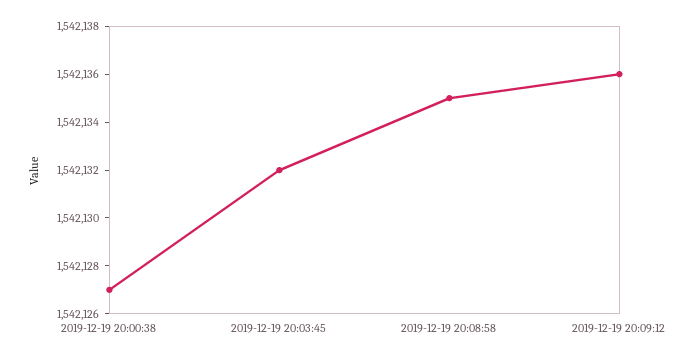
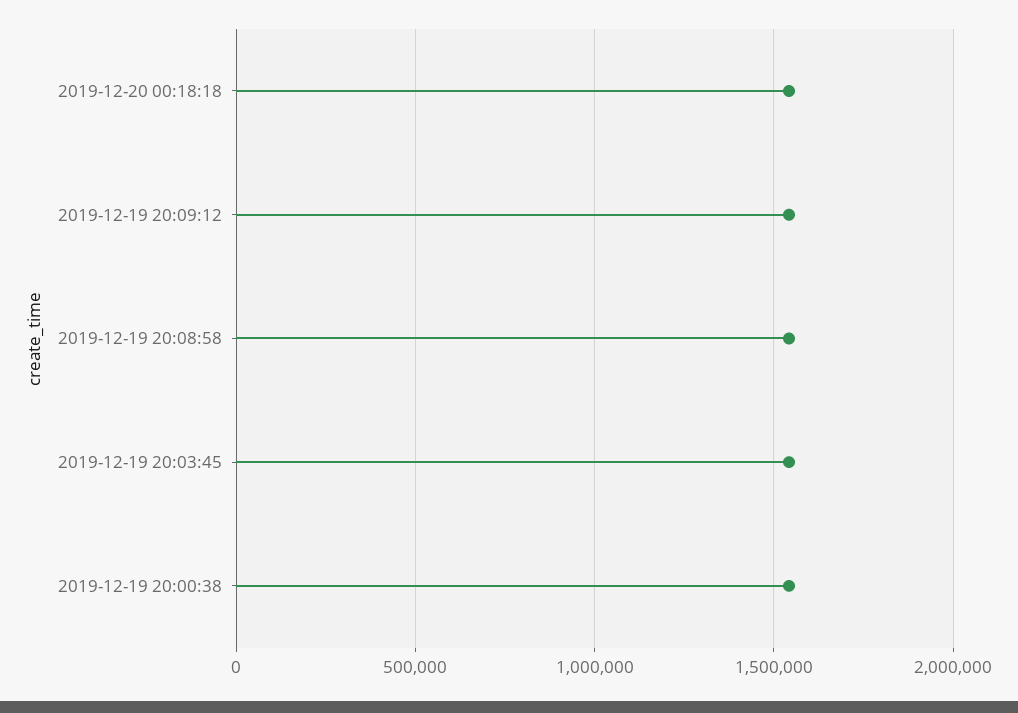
2019-12-20 00:18:18: none -> 1550000

